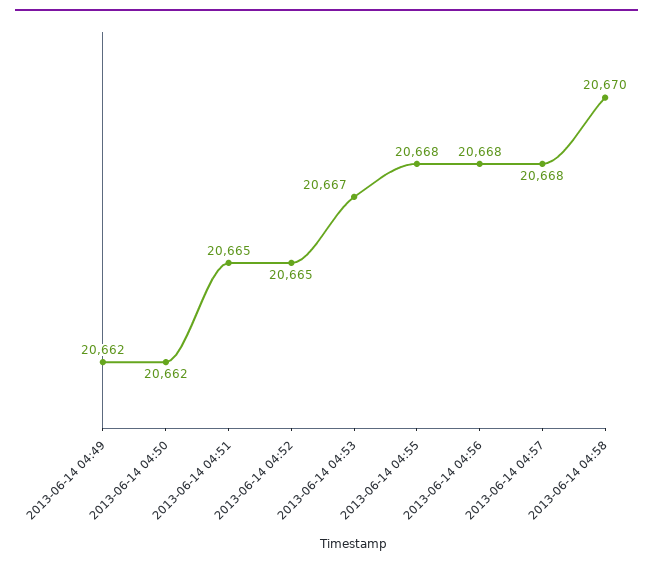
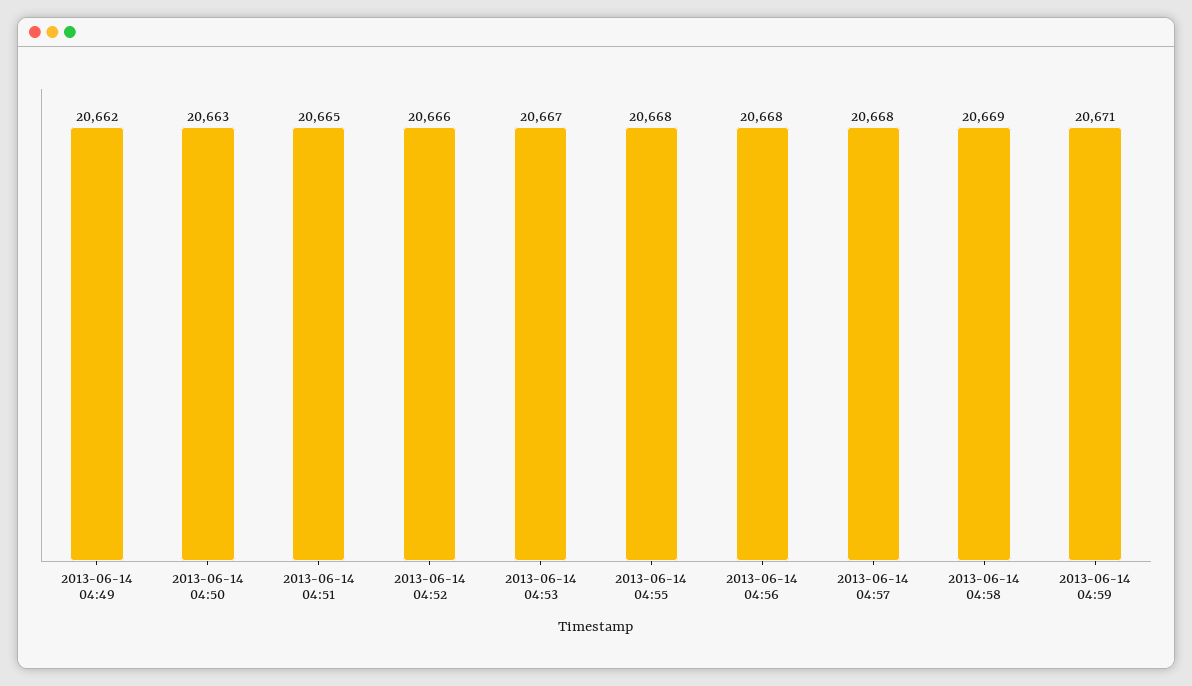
2013-06-14 04:50: 20662 -> 20663
2013-06-14 04:52: 20665 -> 20666
2013-06-14 04:58: 20670 -> 20669
2013-06-14 04:59: none -> 20671

